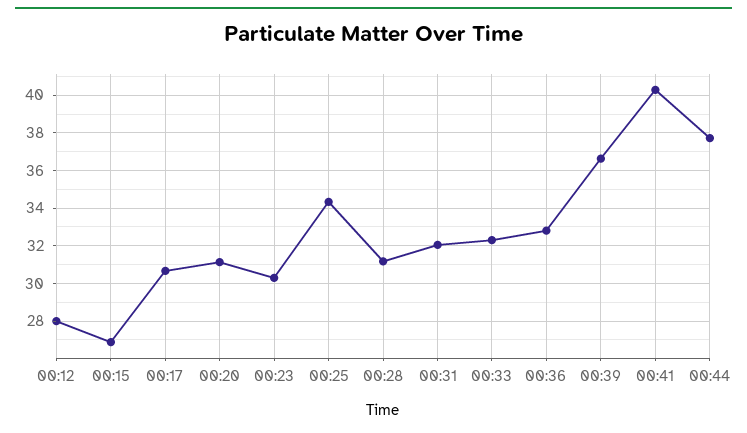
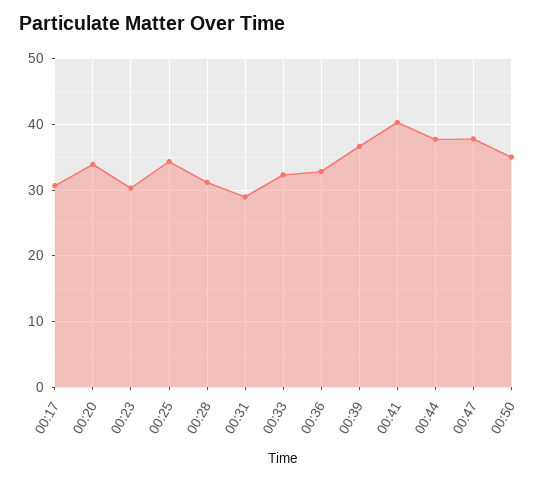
00:12: 28 -> none
00:15: 27 -> none
00:20: 31 -> 34
00:31: 32 -> 29
00:47: none -> 38
00:50: none -> 35

